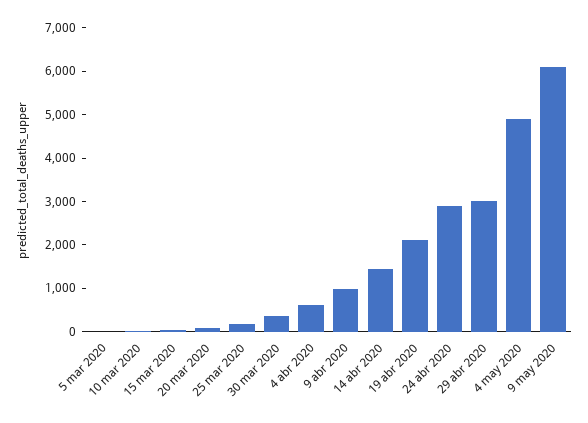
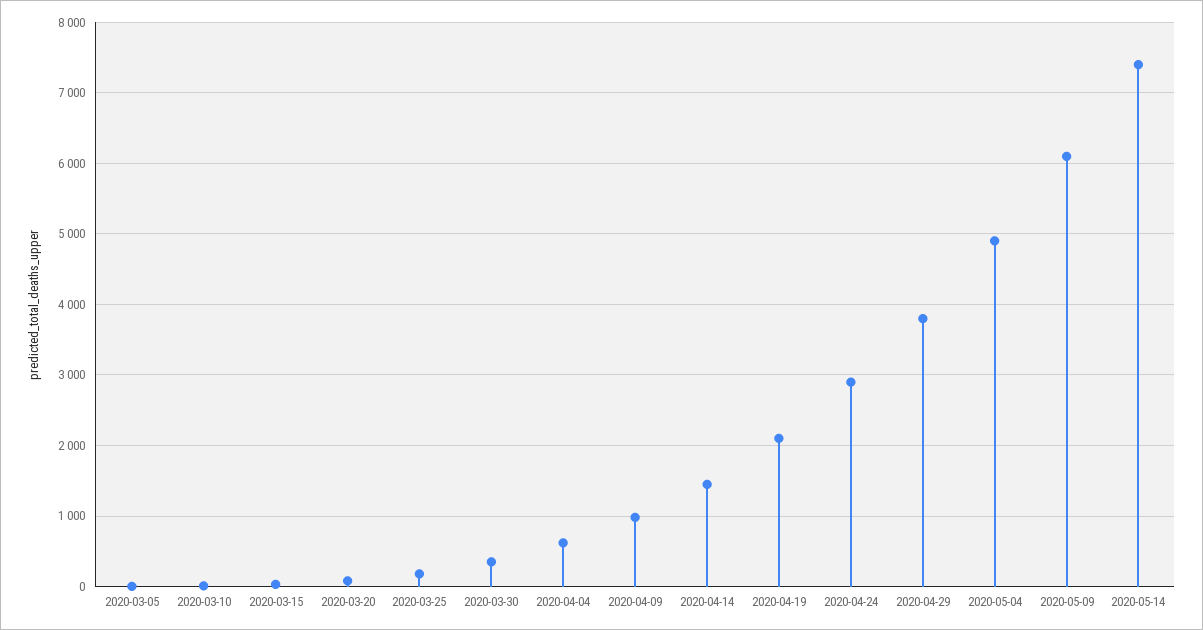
29 abr 2020: 3000 -> 3800
2020-05-14: none -> 7400

